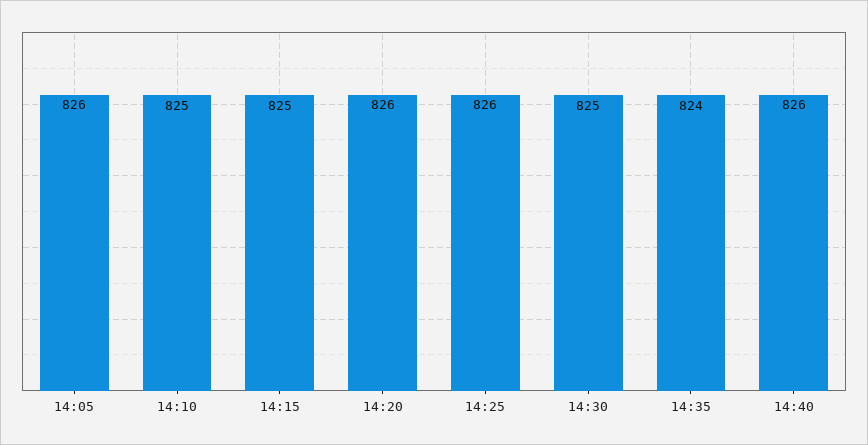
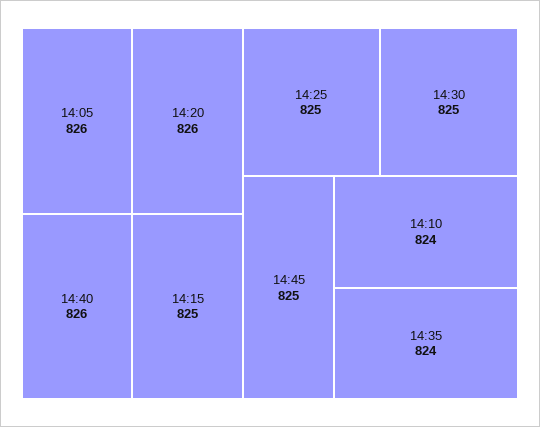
14:10: 825 -> 824
14:25: 826 -> 825
14:45: none -> 825

